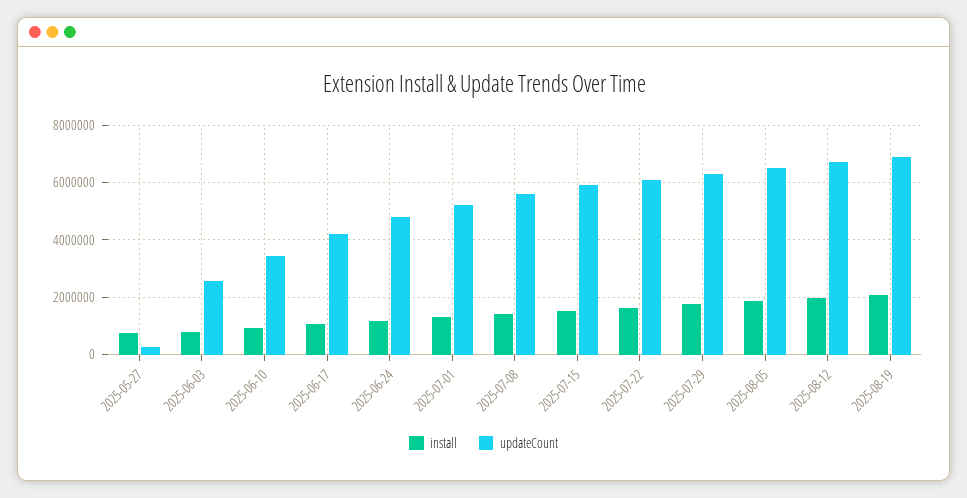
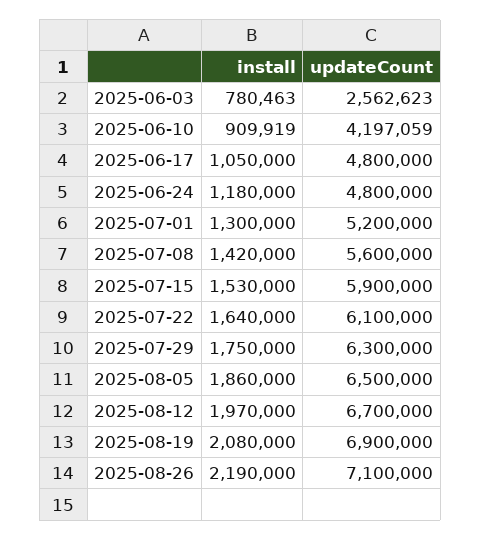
install, 2025-05-27: 750000 -> none
updateCount, 2025-05-27: 250000 -> none
updateCount, 2025-06-10: 3500000 -> 4197059
updateCount, 2025-06-17: 4250000 -> 4800000
install, 2025-08-26: none -> 2190000
updateCount, 2025-08-26: none -> 7100000

